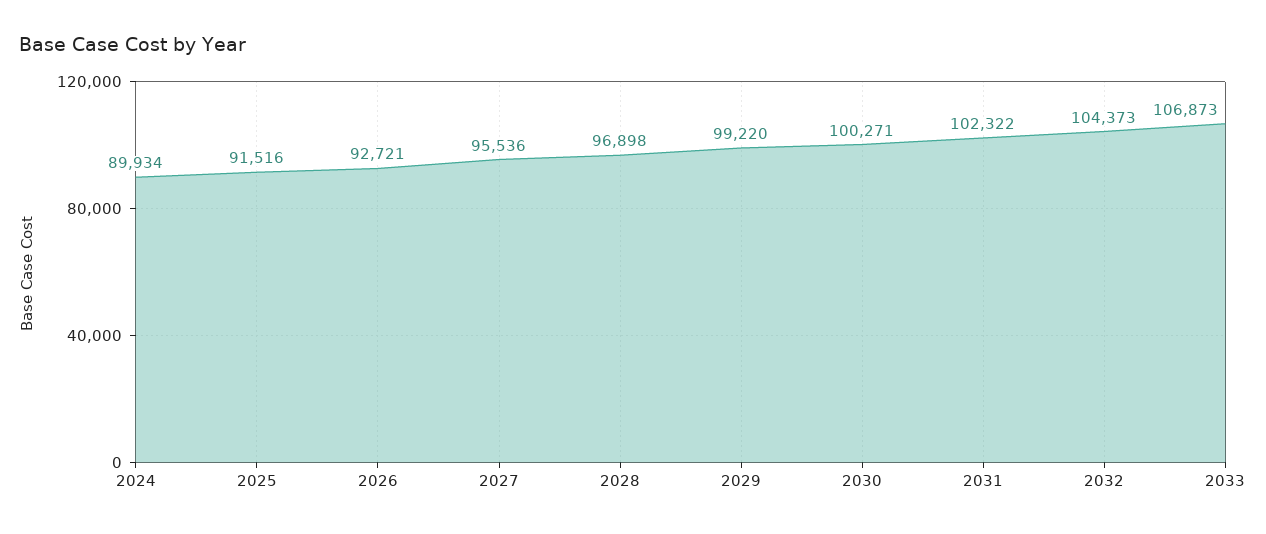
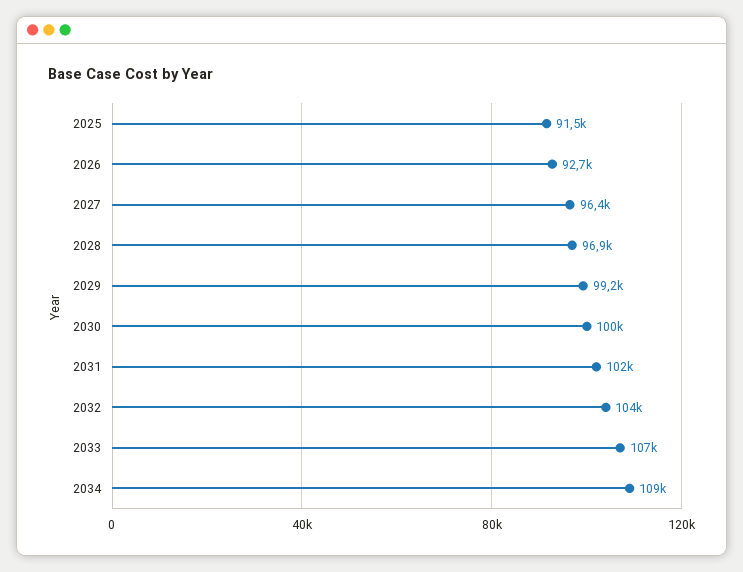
2024: 89934 -> none
2027: 95536 -> 96400
2034: none -> 109000

